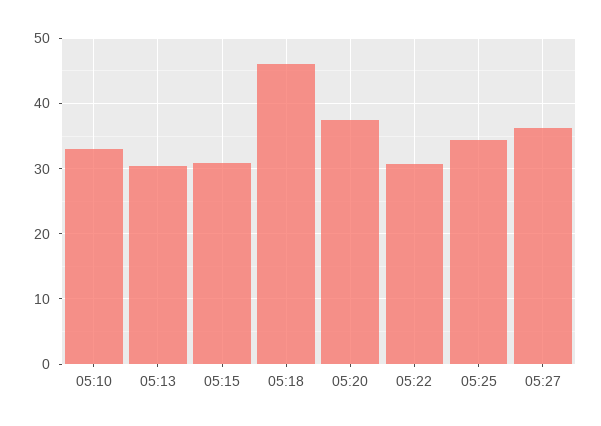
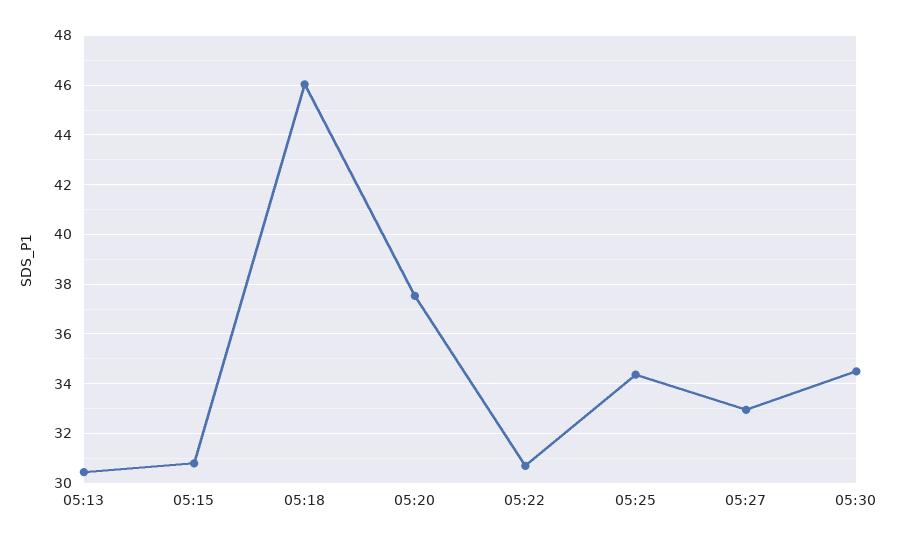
05:10: 33 -> none
05:27: 36 -> 33
05:30: none -> 34.5

